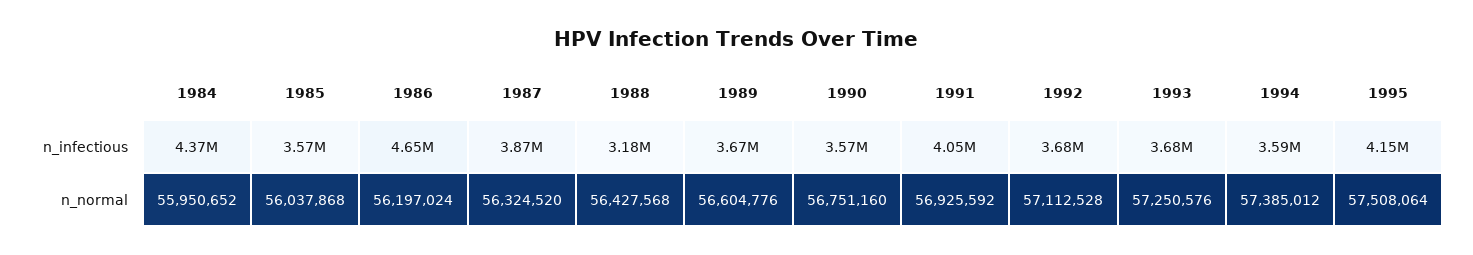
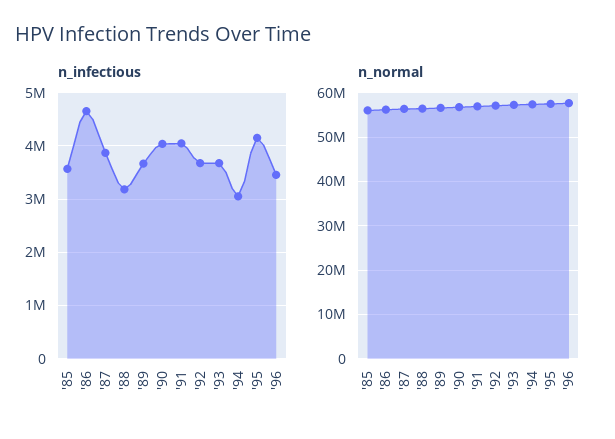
n_infectious, 1984: 4370000 -> none
n_infectious, 1990: 3570000 -> 4000000
n_infectious, 1994: 3590000 -> 3000000
n_normal, 1984: 55950652 -> none
n_infectious, '96: none -> 3400000
n_normal, '96: none -> 58000000

